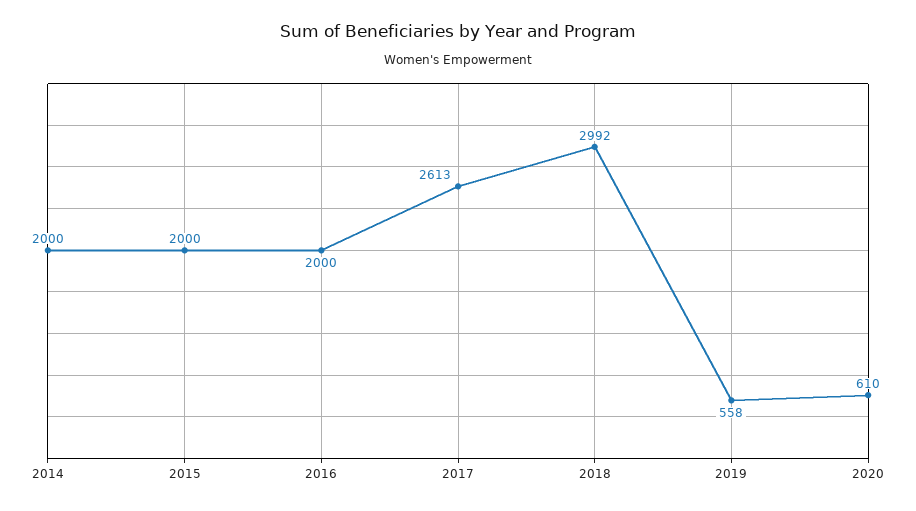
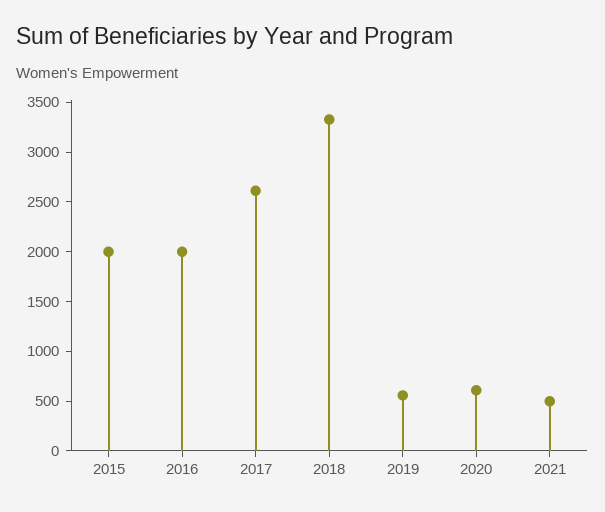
2014: 2000 -> none
2018: 2992 -> 3300
2021: none -> 500

